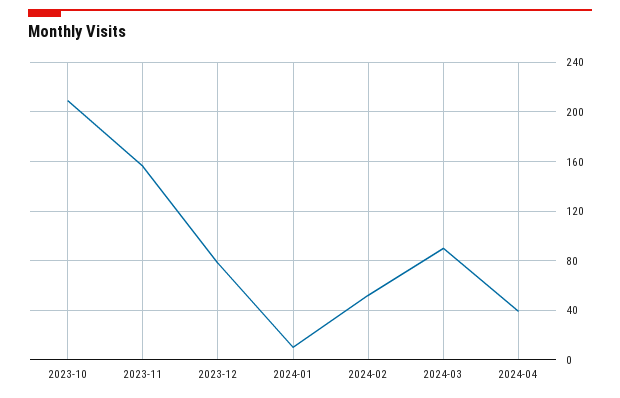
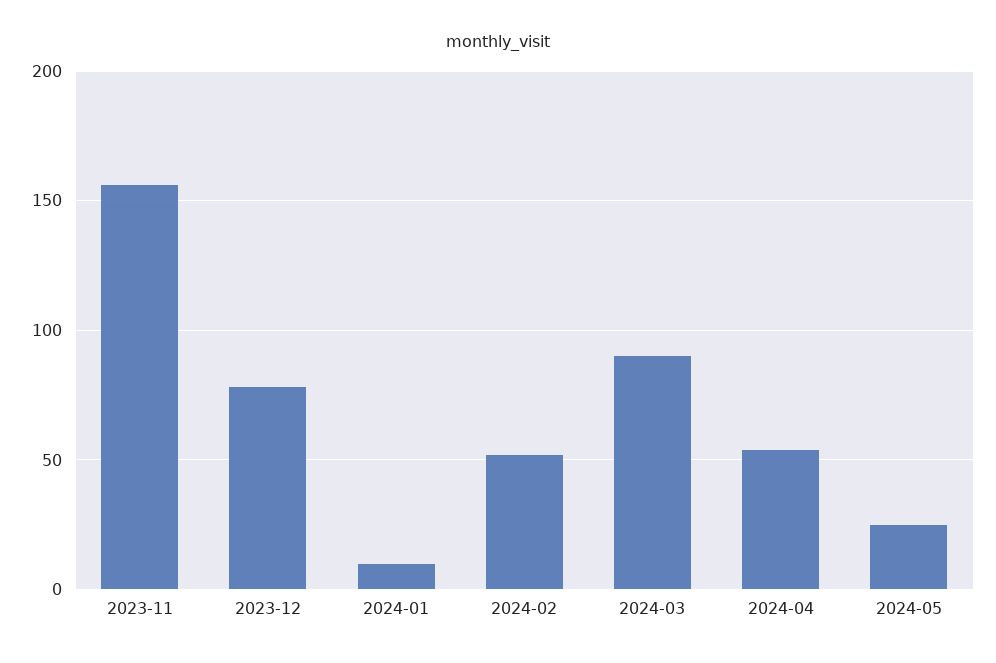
2023-10: 210 -> none
2024-04: 40 -> 55
2024-05: none -> 25

